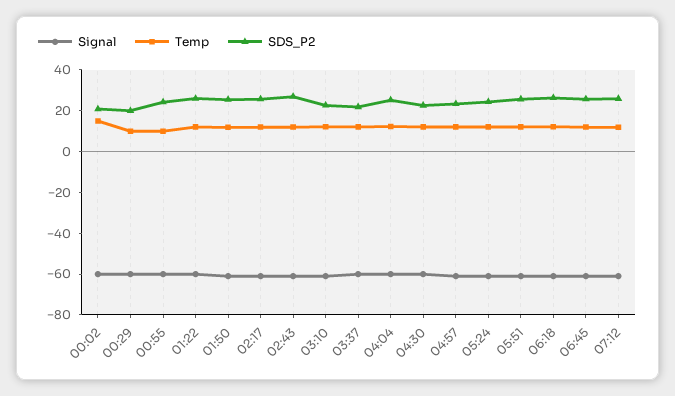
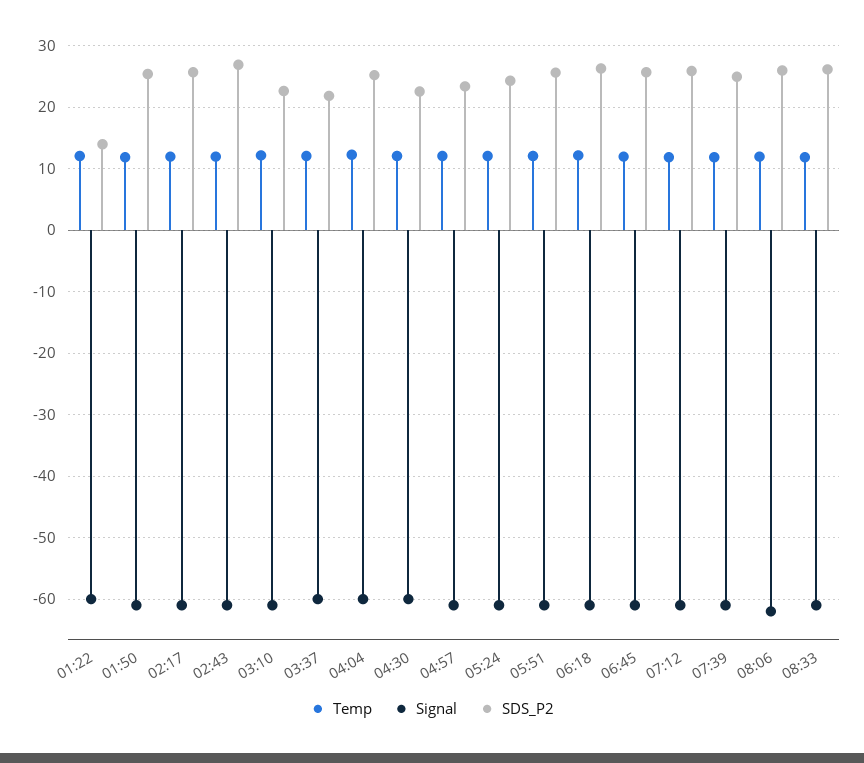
Signal, 00:02: -60 -> none
Temp, 00:02: 15 -> none
SDS_P2, 00:02: 20 -> none
Signal, 00:29: -60 -> none
Temp, 00:29: 10 -> none
SDS_P2, 00:29: 20 -> none
Signal, 00:55: -60 -> none
Temp, 00:55: 10 -> none
SDS_P2, 00:55: 25 -> none
SDS_P2, 01:22: 25 -> 14
Temp, 07:39: none -> 12
Signal, 07:39: none -> -61
SDS_P2, 07:39: none -> 25
Temp, 08:06: none -> 12
Signal, 08:06: none -> -62
SDS_P2, 08:06: none -> 26
Temp, 08:33: none -> 12
Signal, 08:33: none -> -61
SDS_P2, 08:33: none -> 26

